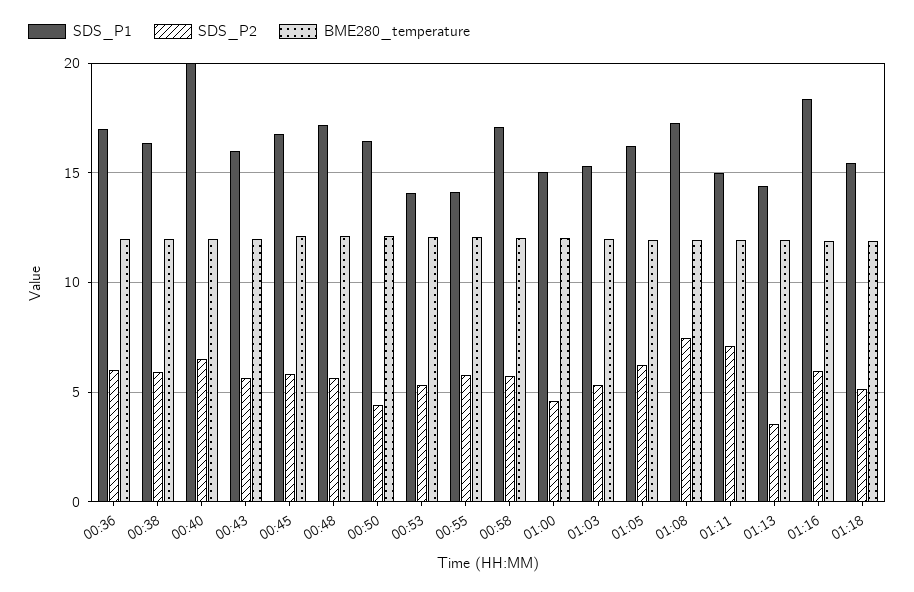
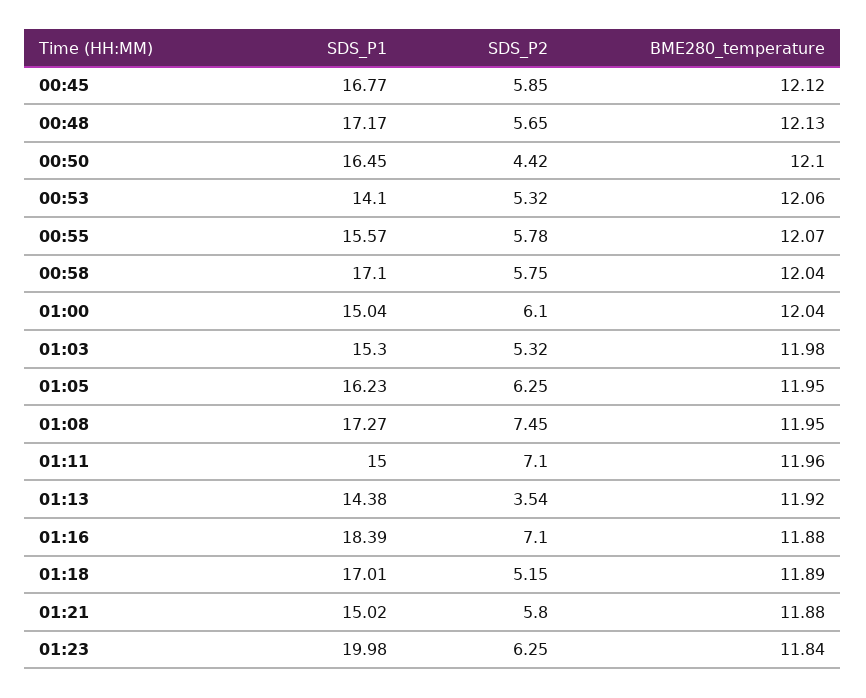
SDS_P1, 00:36: 17 -> none
SDS_P2, 00:36: 6 -> none
BME280_temperature, 00:36: 12 -> none
SDS_P1, 00:38: 16.5 -> none
SDS_P2, 00:38: 6 -> none
BME280_temperature, 00:38: 12 -> none
SDS_P1, 00:40: 20 -> none
SDS_P2, 00:40: 6.5 -> none
BME280_temperature, 00:40: 12 -> none
SDS_P1, 00:43: 16 -> none
SDS_P2, 00:43: 5.5 -> none
BME280_temperature, 00:43: 12 -> none
SDS_P1, 00:55: 14 -> 15.57
SDS_P2, 01:00: 4.5 -> 6.1
SDS_P2, 01:16: 6 -> 7.1
SDS_P1, 01:18: 15.5 -> 17.01
SDS_P1, 01:21: none -> 15.02
SDS_P2, 01:21: none -> 5.8
BME280_temperature, 01:21: none -> 11.88
SDS_P1, 01:23: none -> 19.98
SDS_P2, 01:23: none -> 6.25
BME280_temperature, 01:23: none -> 11.84

